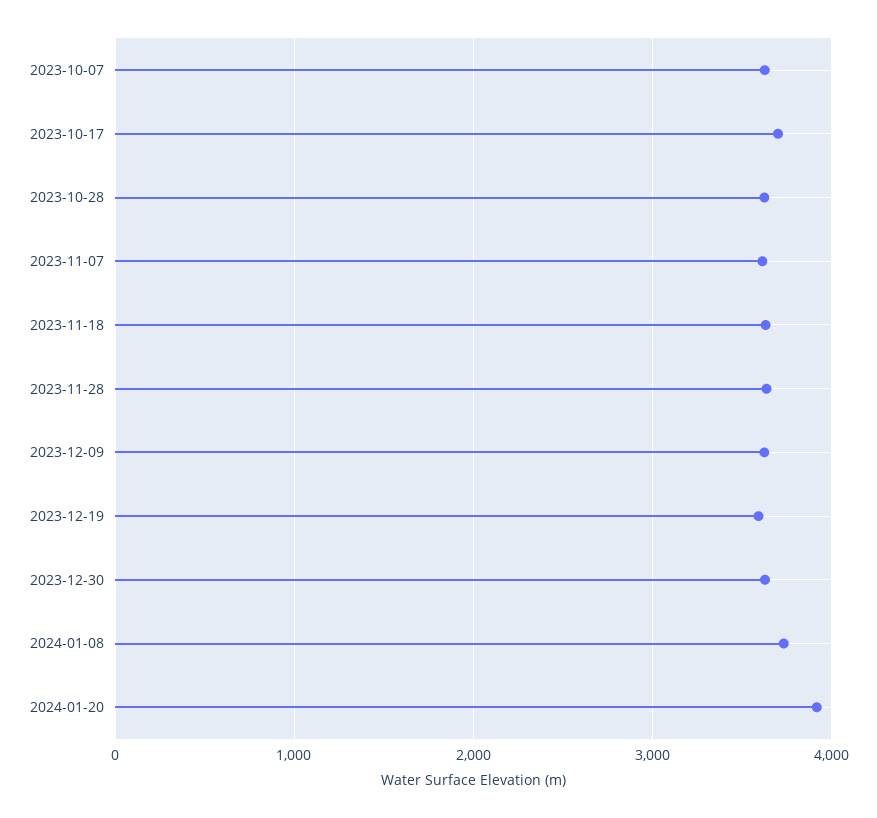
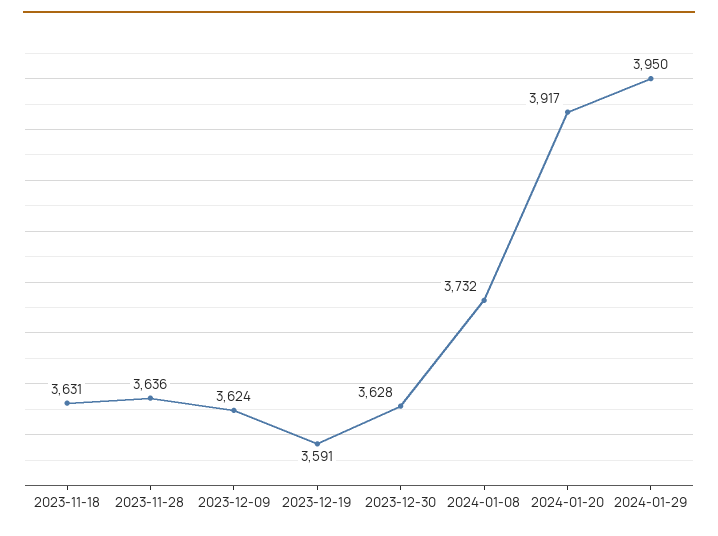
2023-10-07: 3600 -> none
2023-10-17: 3700 -> none
2023-10-28: 3600 -> none
2023-11-07: 3600 -> none
2024-01-29: none -> 3950

